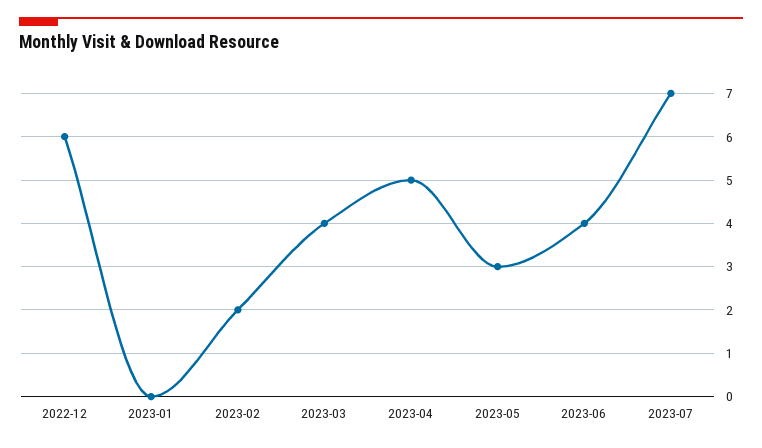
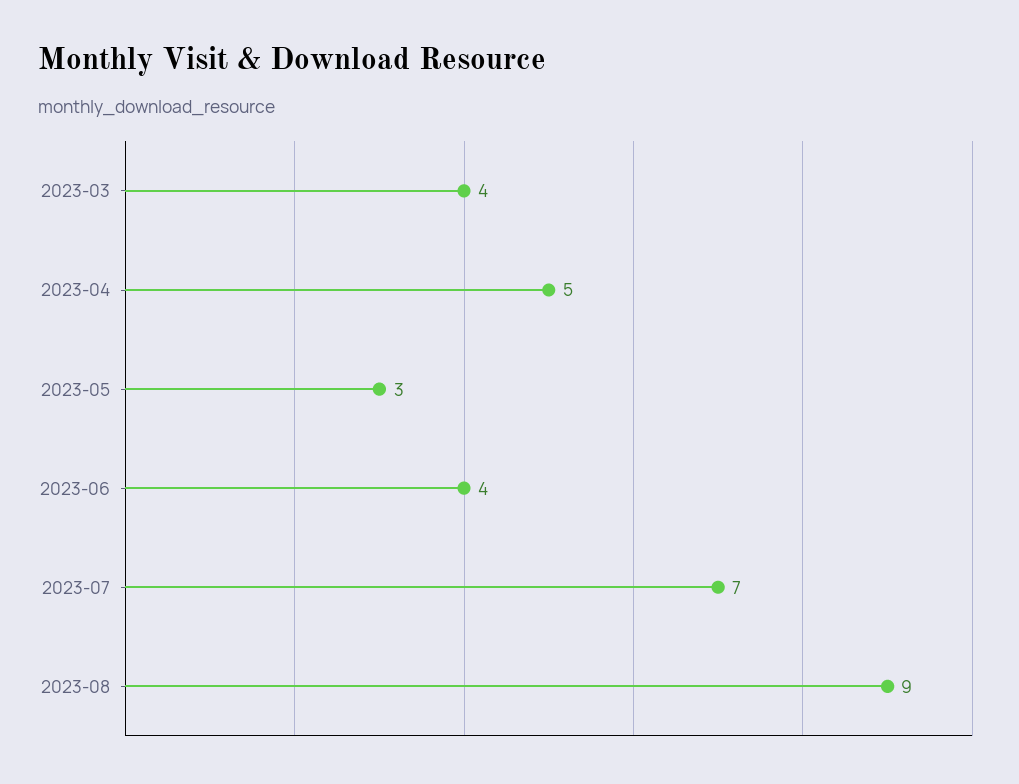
2022-12: 6 -> none
2023-01: 0 -> none
2023-02: 2 -> none
2023-08: none -> 9

